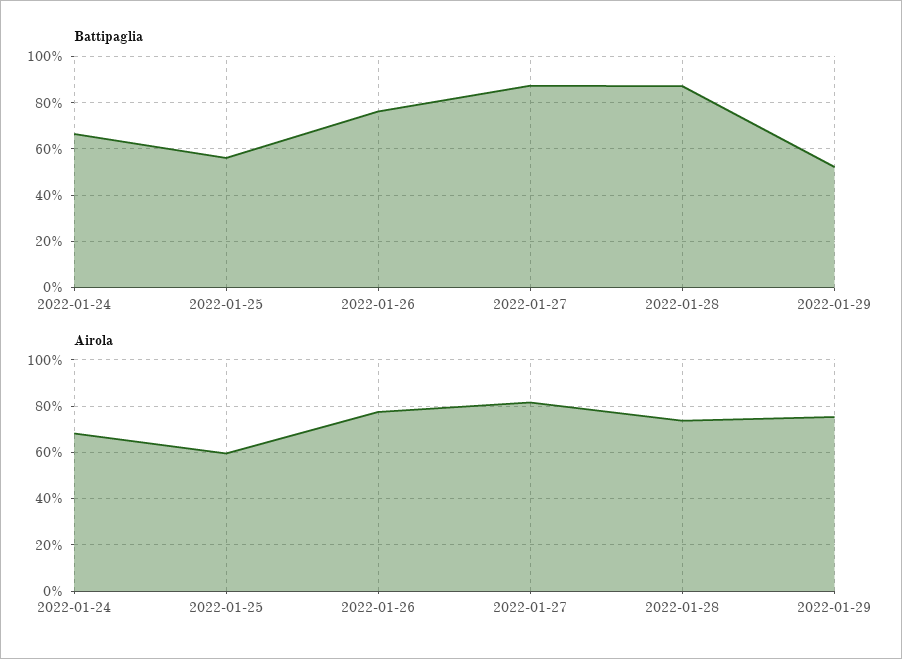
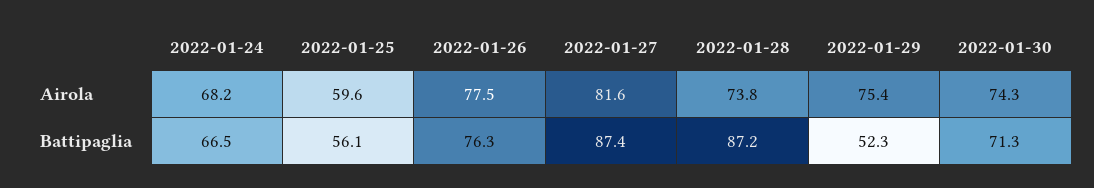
Airola, 2022-01-30: none -> 74.3
Battipaglia, 2022-01-30: none -> 71.3

